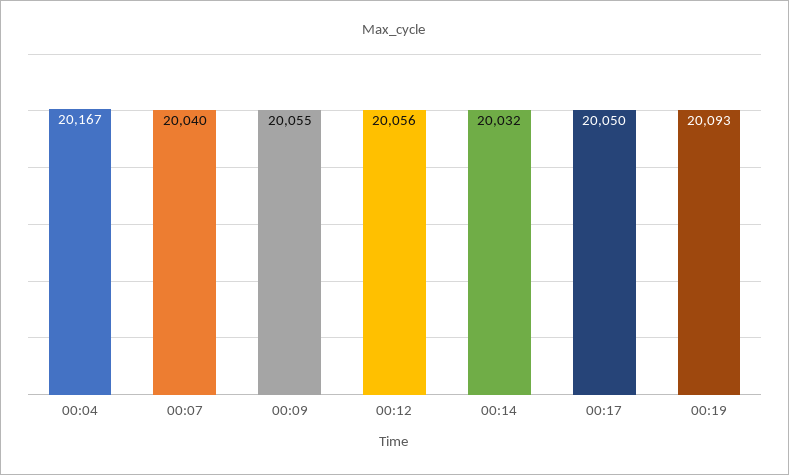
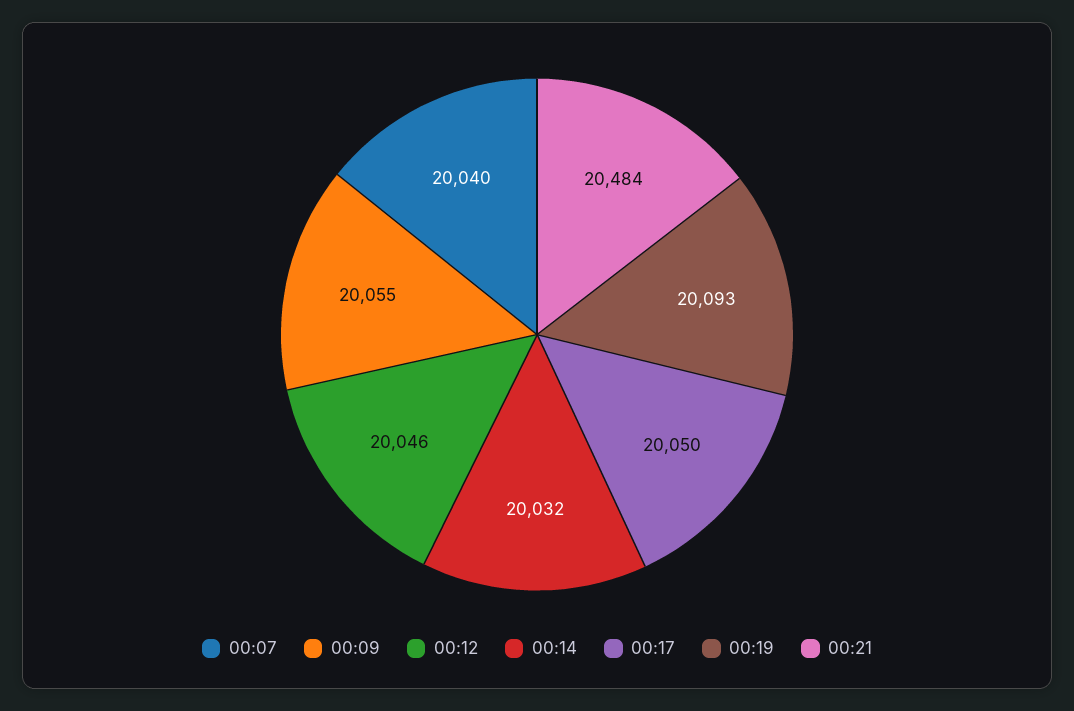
00:04: 20167 -> none
00:12: 20056 -> 20046
00:21: none -> 20484

